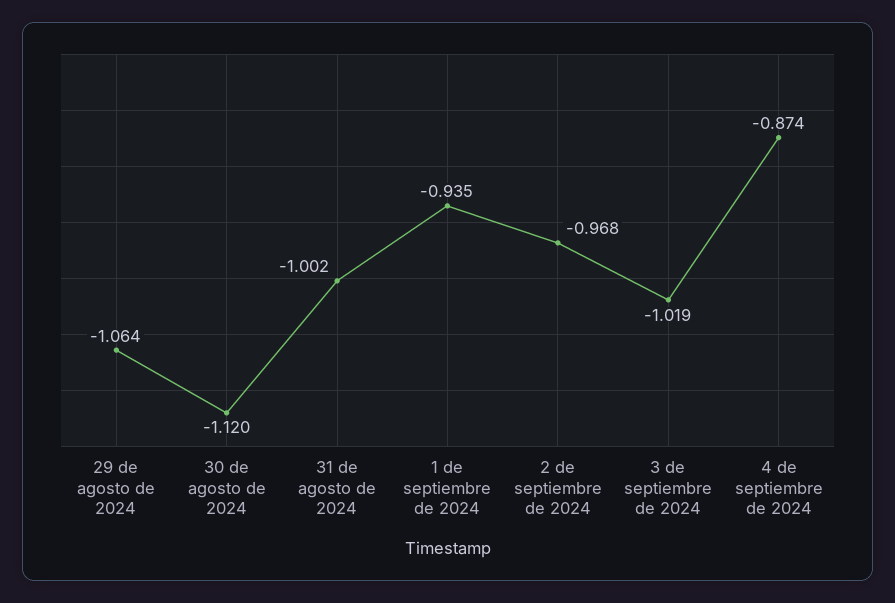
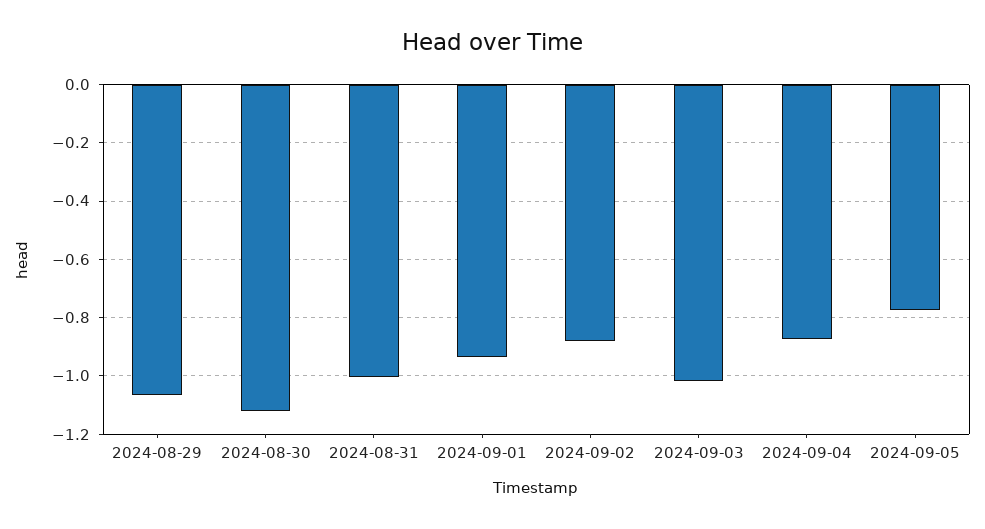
2 de septiembre de 2024: -0.968 -> -0.875
2024-09-05: none -> -0.775

